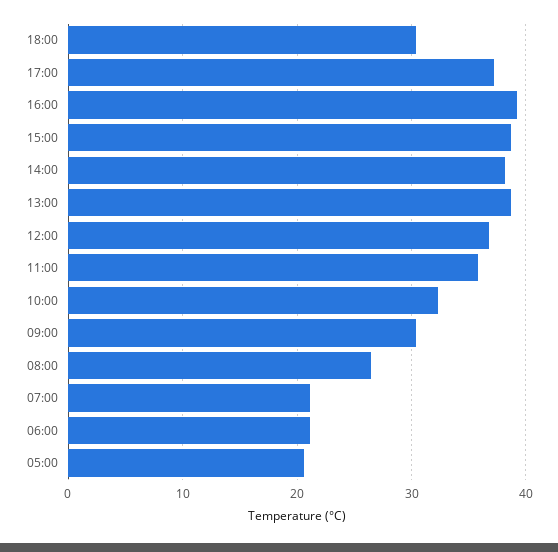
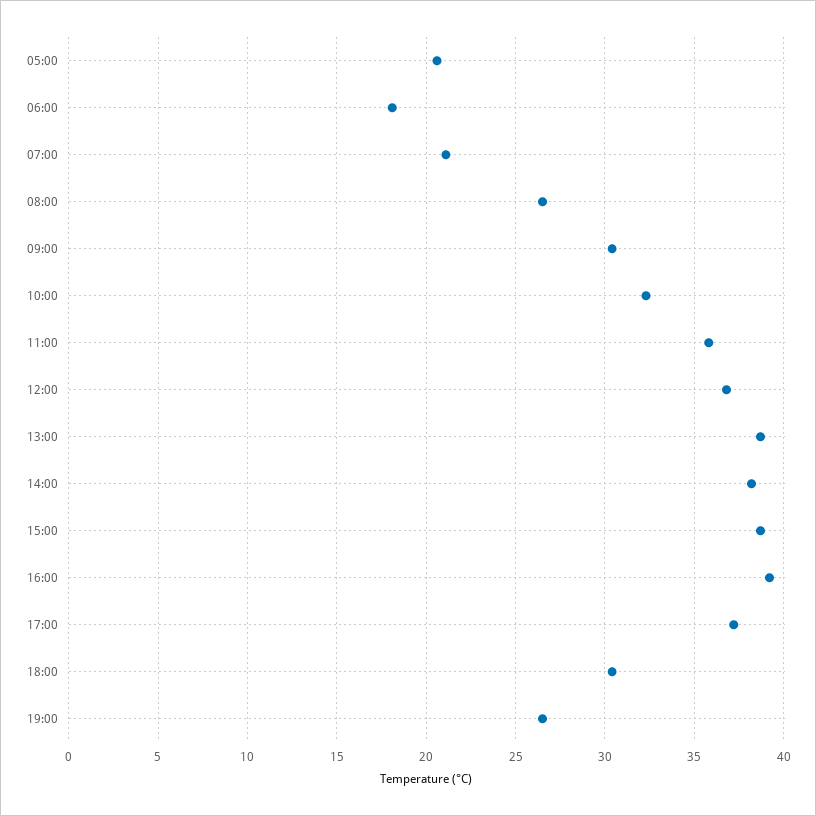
06:00: 21 -> 18
19:00: none -> 26.5

